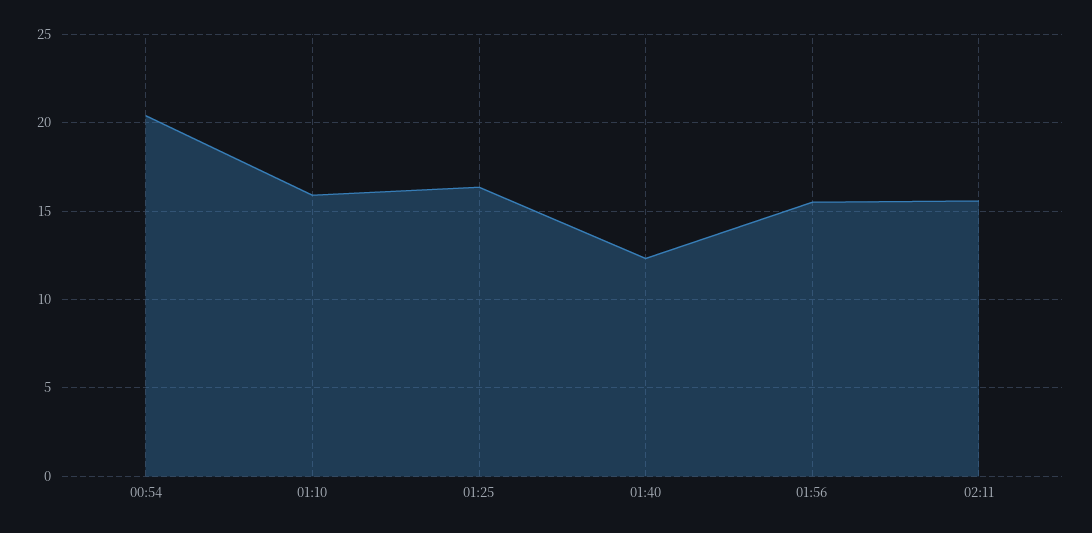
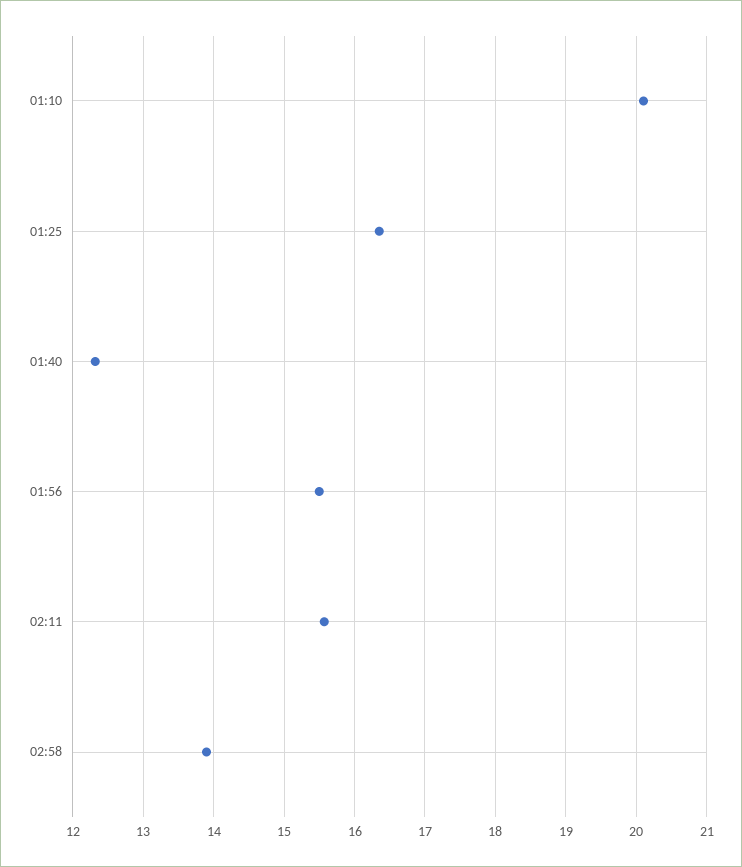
00:54: 20.5 -> none
01:10: 16 -> 20.1
02:58: none -> 13.9

